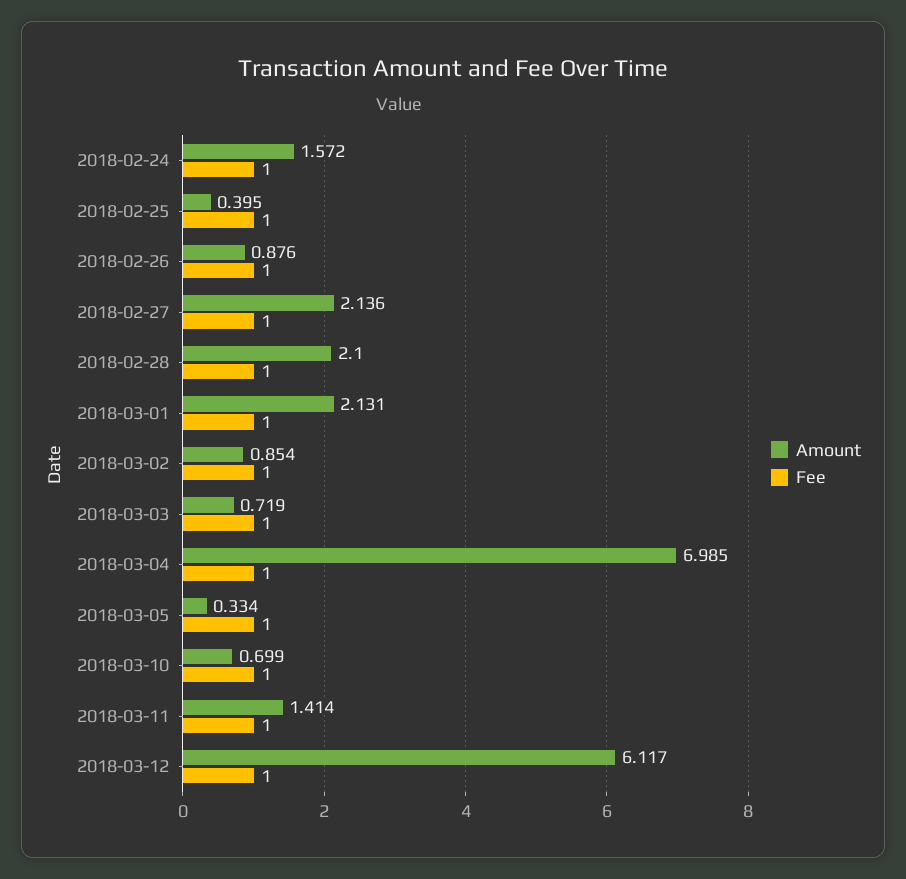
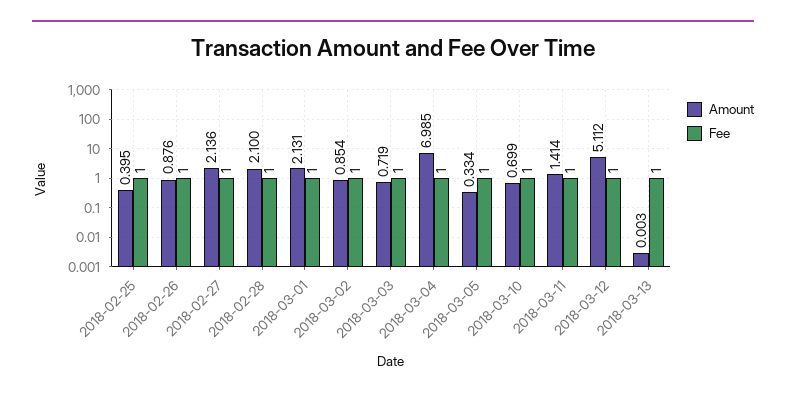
Amount, 2018-02-24: 1.572 -> none
Fee, 2018-02-24: 1 -> none
Amount, 2018-03-12: 6.117 -> 5.112
Amount, 2018-03-13: none -> 0.003
Fee, 2018-03-13: none -> 1

